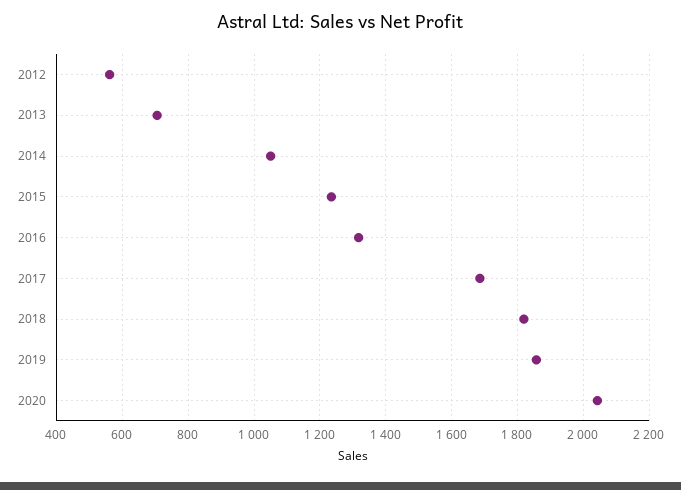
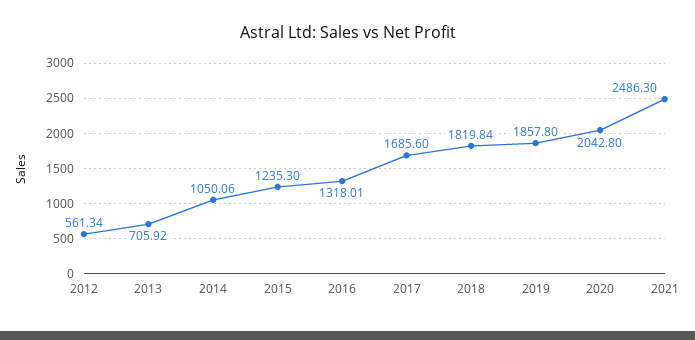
2021: none -> 2486.3

